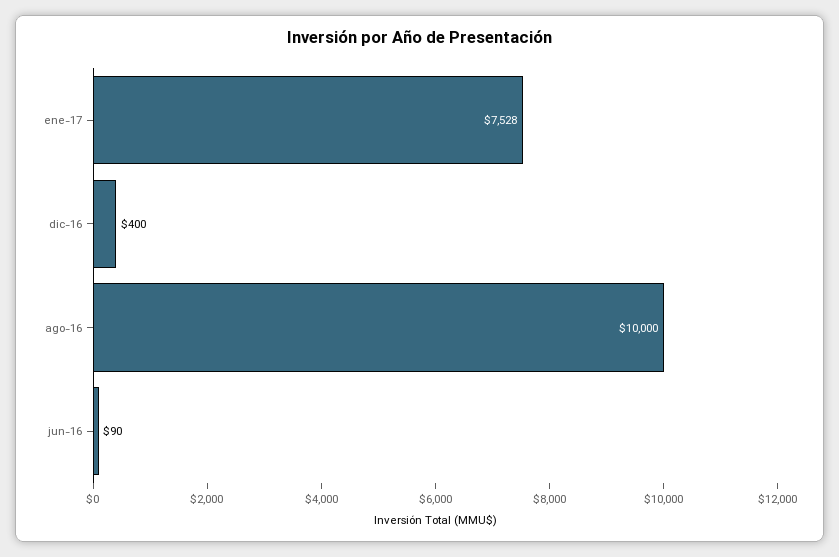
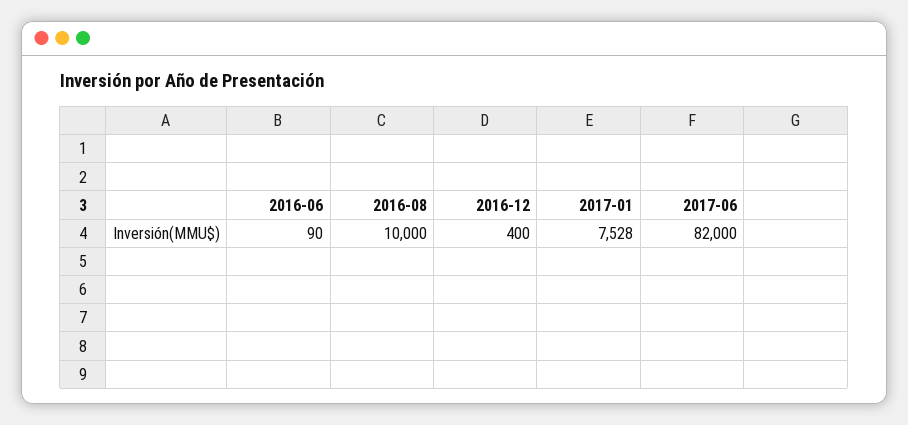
2017-06: none -> 82000

